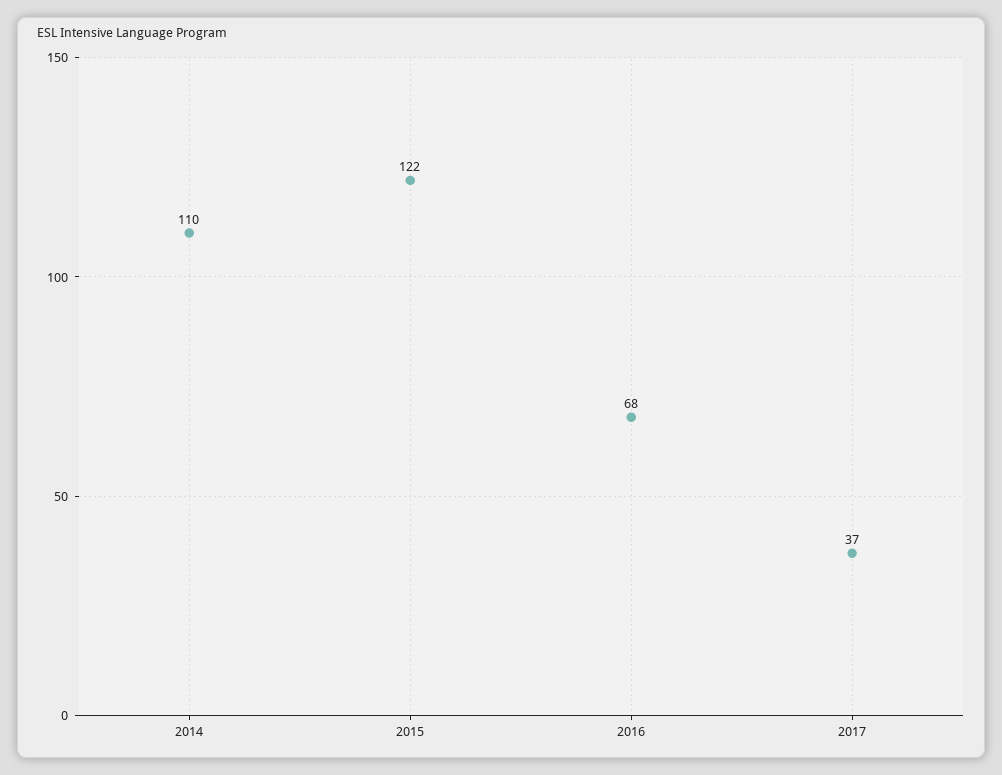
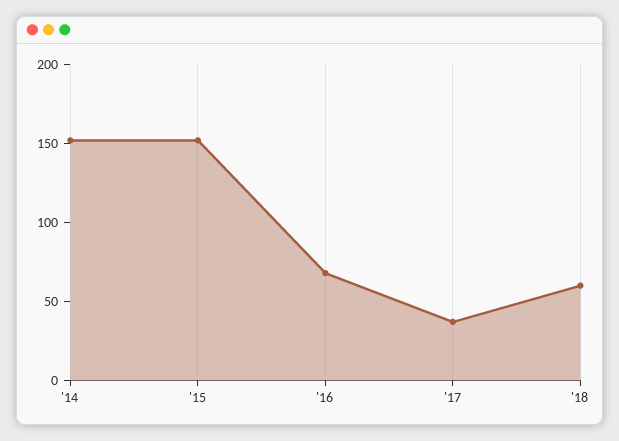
2014: 110 -> 150
2015: 122 -> 150
'18: none -> 60

